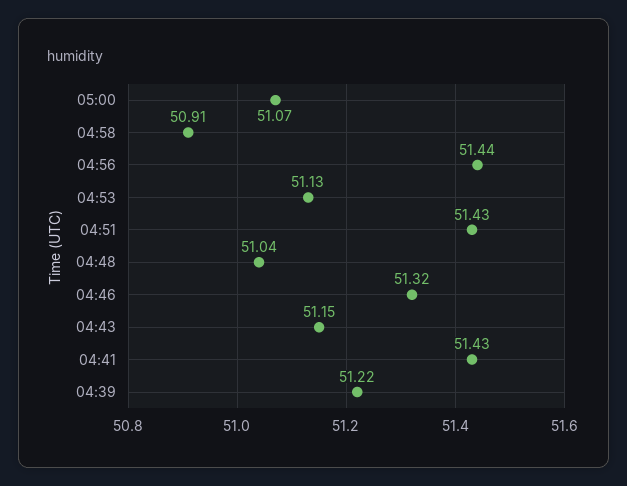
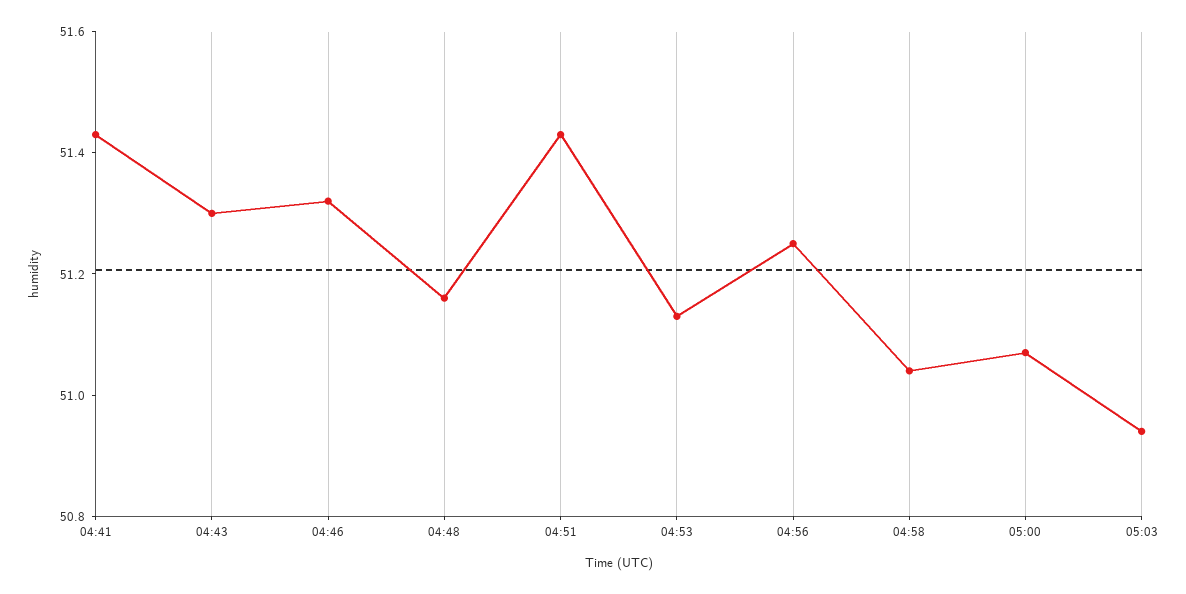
04:58: 50.91 -> 51.05
04:56: 51.44 -> 51.25
04:48: 51.04 -> 51.15
04:43: 51.15 -> 51.3
04:39: 51.22 -> none
05:03: none -> 50.95

